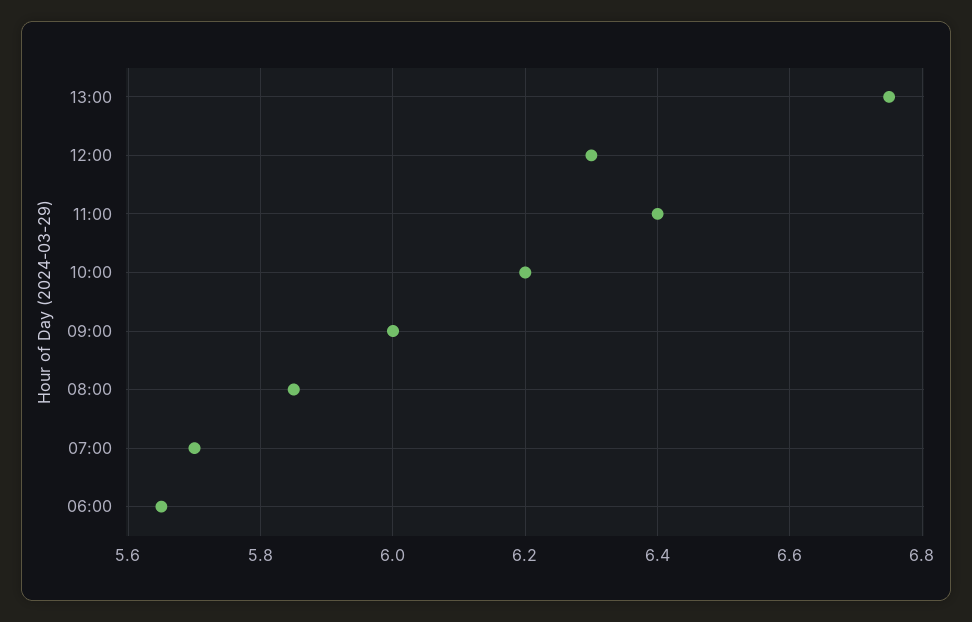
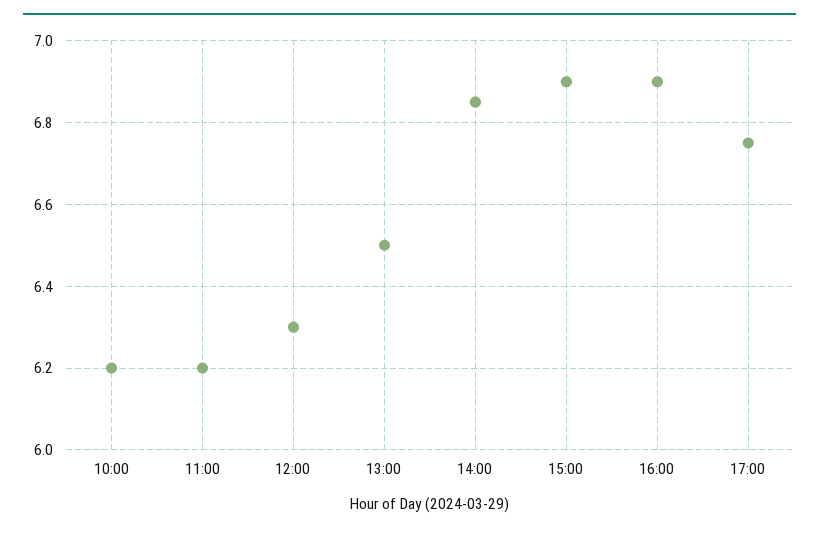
13:00: 6.75 -> 6.5
11:00: 6.4 -> 6.2
09:00: 6 -> none
08:00: 5.85 -> none
07:00: 5.7 -> none
06:00: 5.65 -> none
14:00: none -> 6.85
15:00: none -> 6.9
16:00: none -> 6.9
17:00: none -> 6.75

